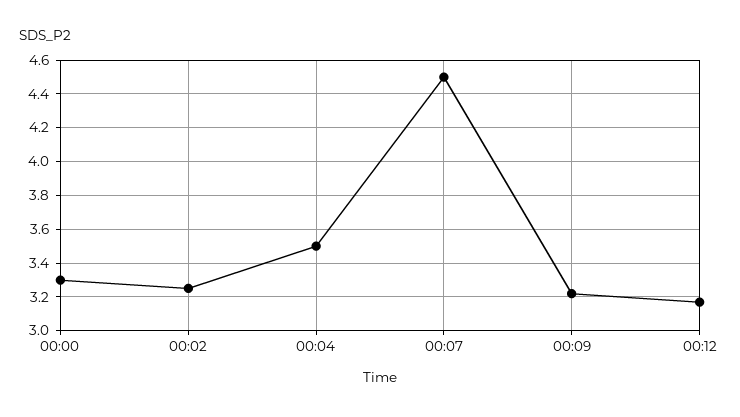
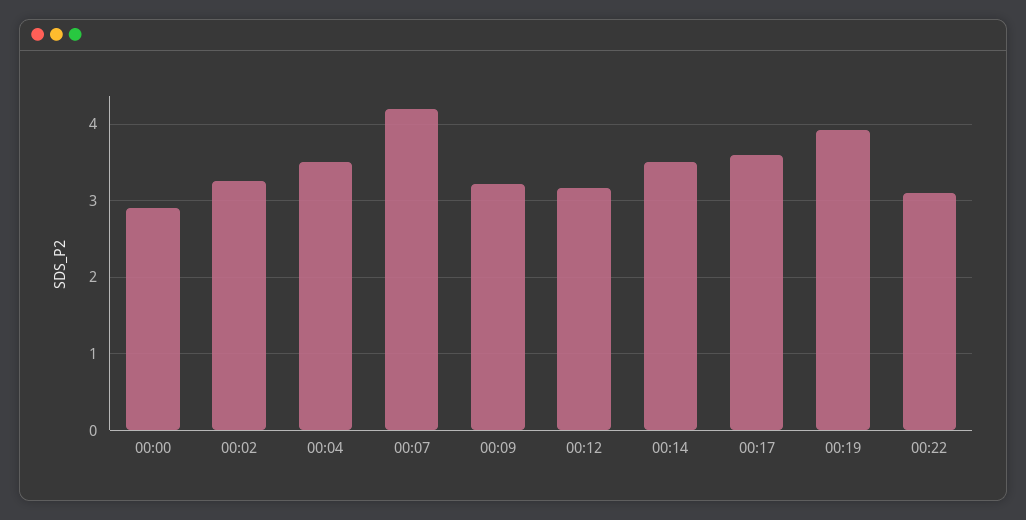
00:00: 3.3 -> 2.9
00:07: 4.5 -> 4.2
00:14: none -> 3.5
00:17: none -> 3.6
00:19: none -> 3.9
00:22: none -> 3.1

